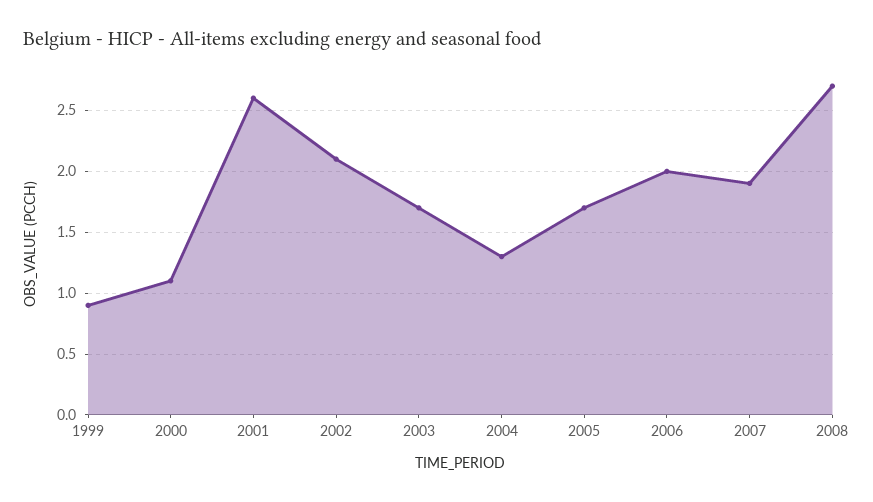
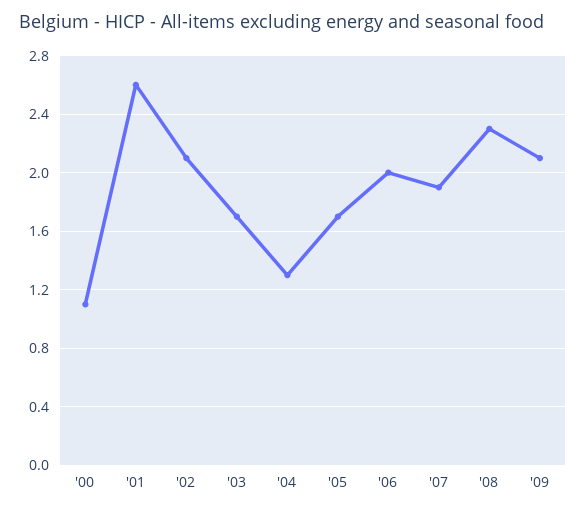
1999: 0.9 -> none
2008: 2.7 -> 2.3
'09: none -> 2.1

